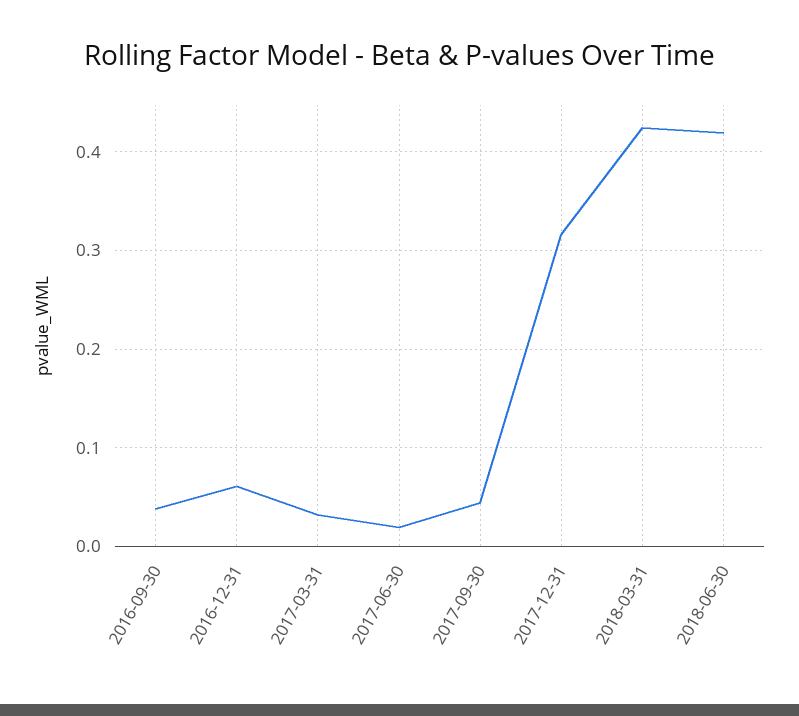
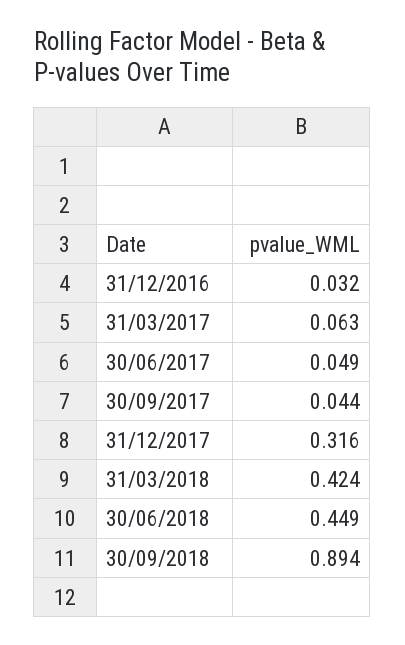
2016-09-30: 0.04 -> none
2016-12-31: 0.06 -> 0.032
2017-03-31: 0.03 -> 0.063
2017-06-30: 0.02 -> 0.049
2018-06-30: 0.42 -> 0.449
30/09/2018: none -> 0.894

